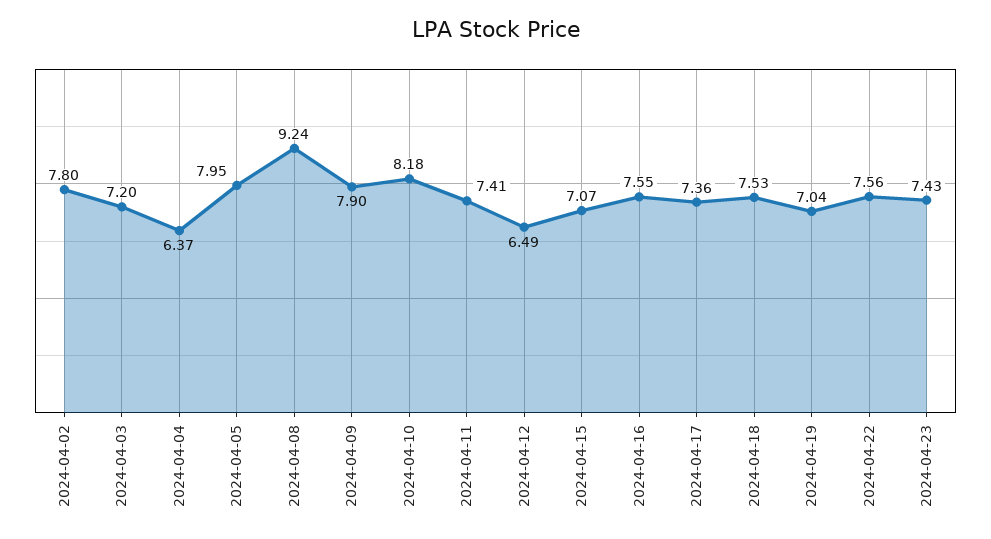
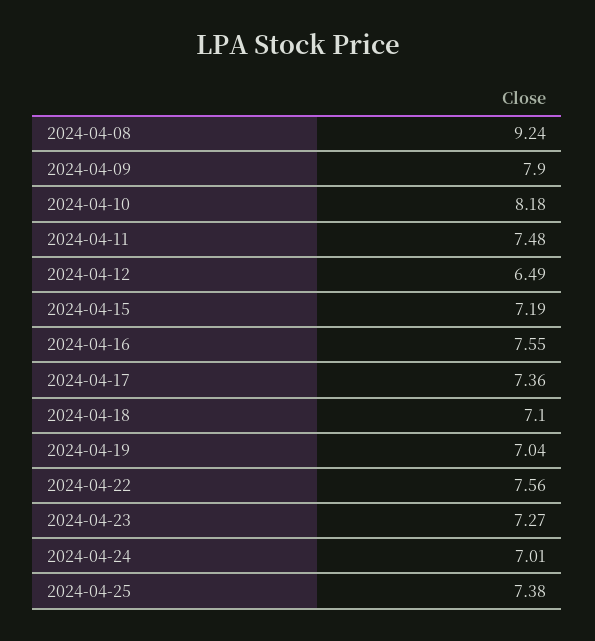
2024-04-02: 7.8 -> none
2024-04-03: 7.2 -> none
2024-04-04: 6.37 -> none
2024-04-05: 7.95 -> none
2024-04-11: 7.41 -> 7.48
2024-04-15: 7.07 -> 7.19
2024-04-18: 7.53 -> 7.1
2024-04-23: 7.43 -> 7.27
2024-04-24: none -> 7.01
2024-04-25: none -> 7.38

